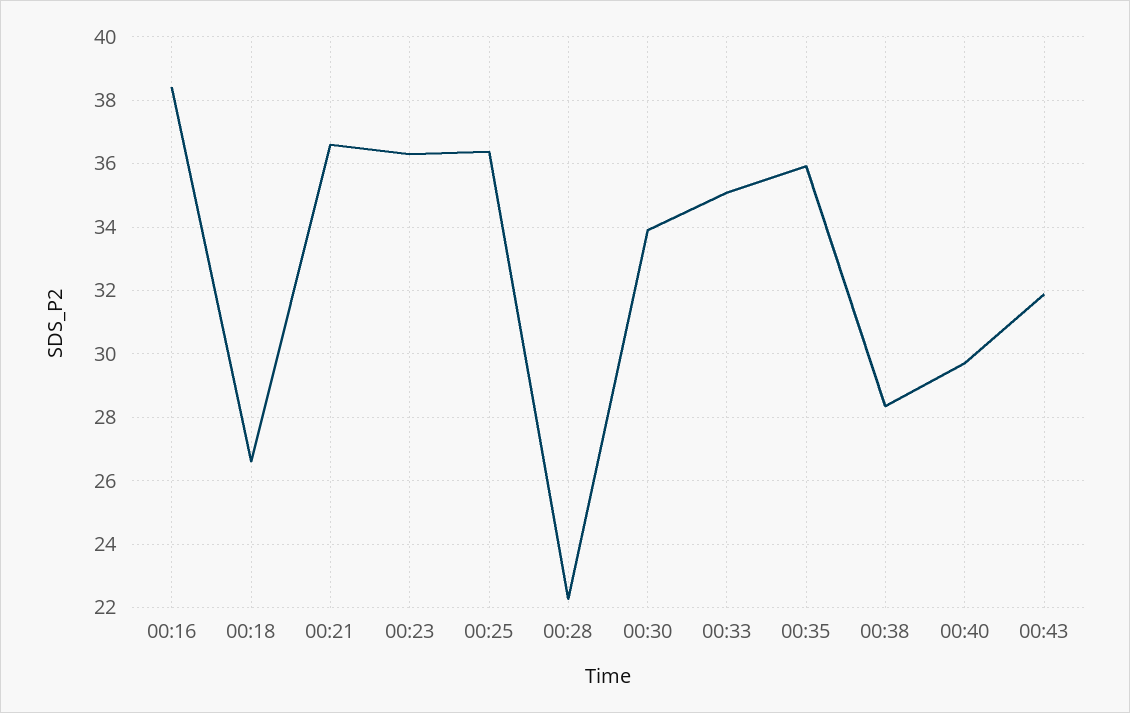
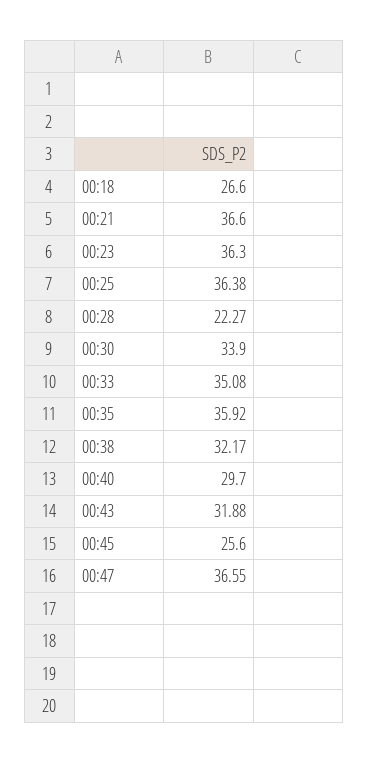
00:16: 38.4 -> none
00:38: 28.4 -> 32.17
00:45: none -> 25.6
00:47: none -> 36.55

